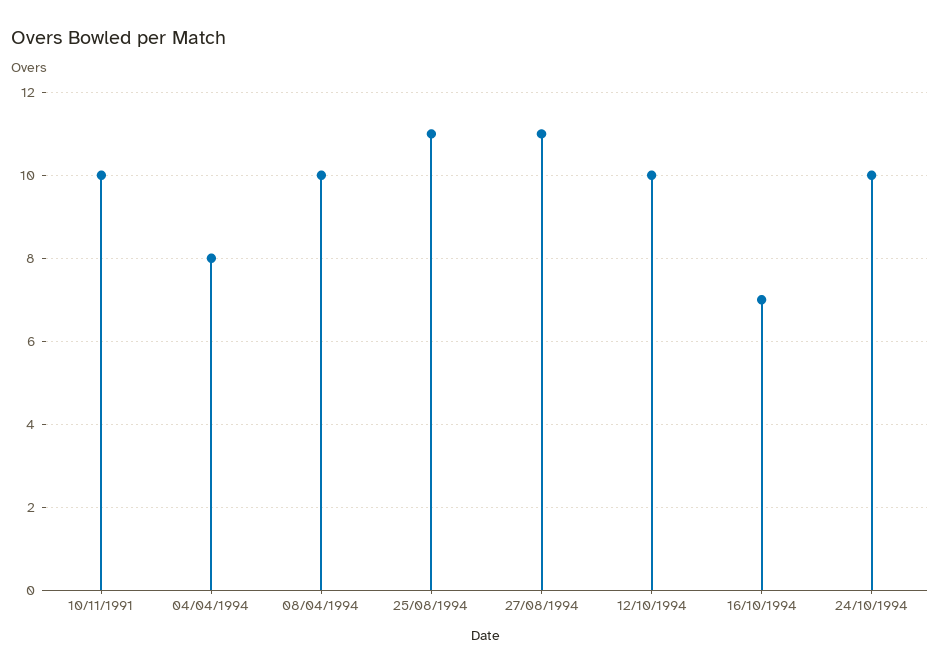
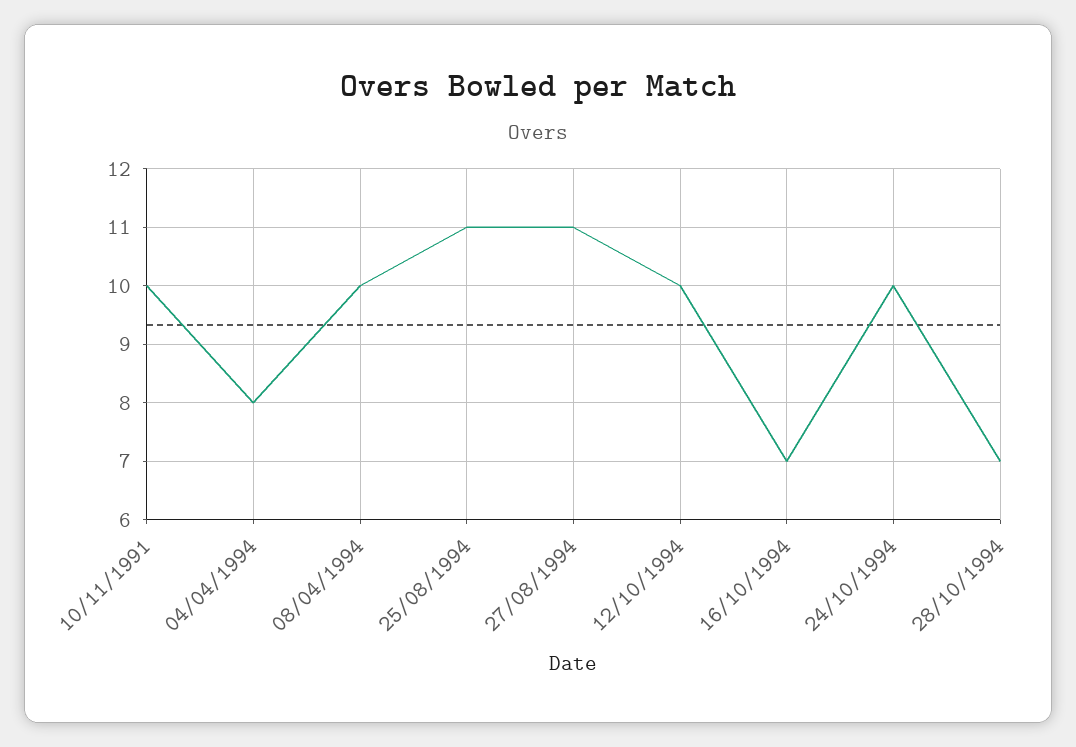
28/10/1994: none -> 7

